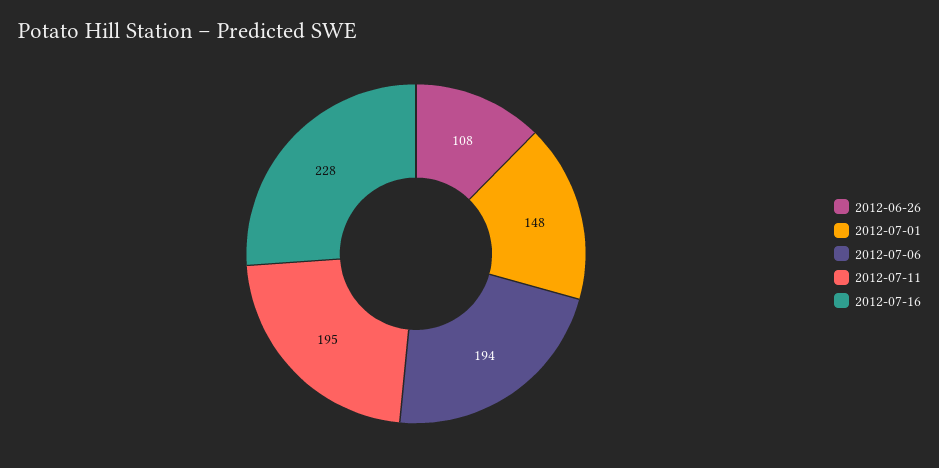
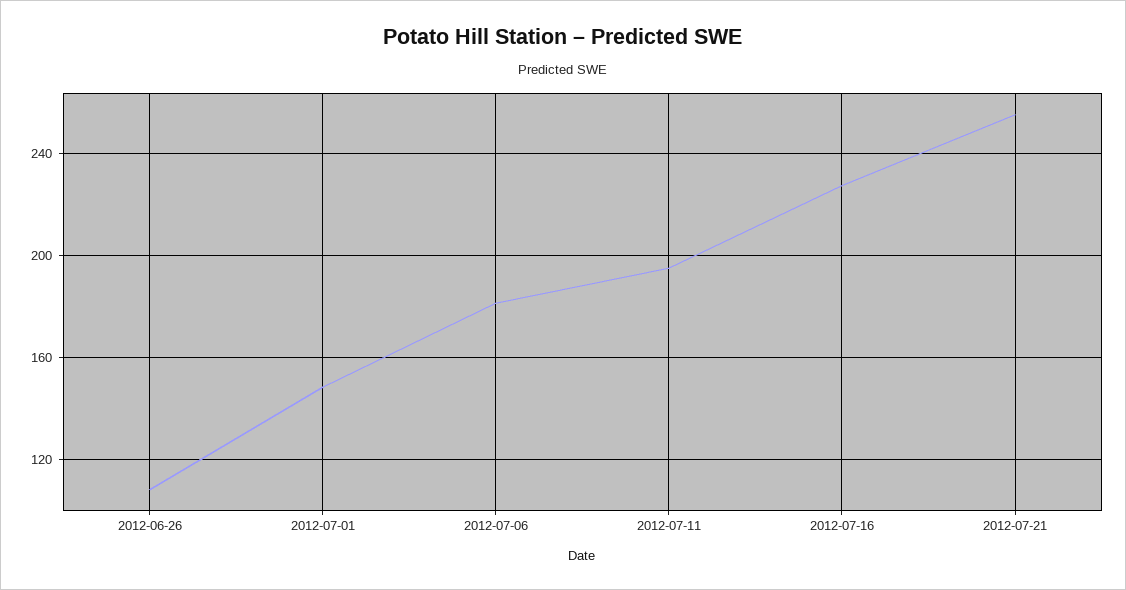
2012-07-06: 194 -> 180
2012-07-21: none -> 255

